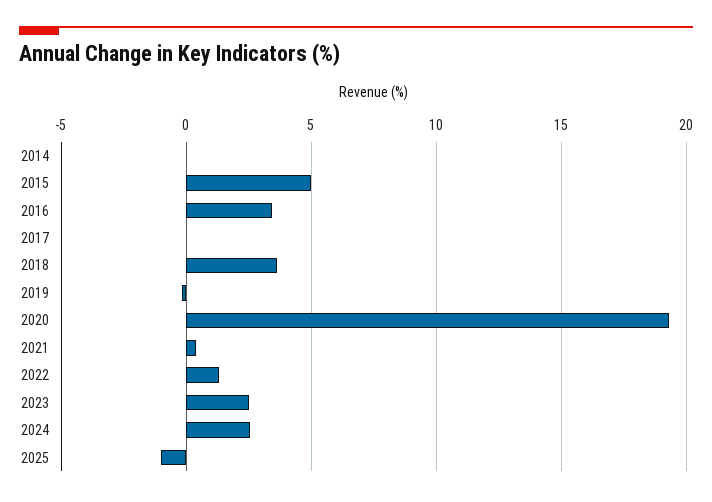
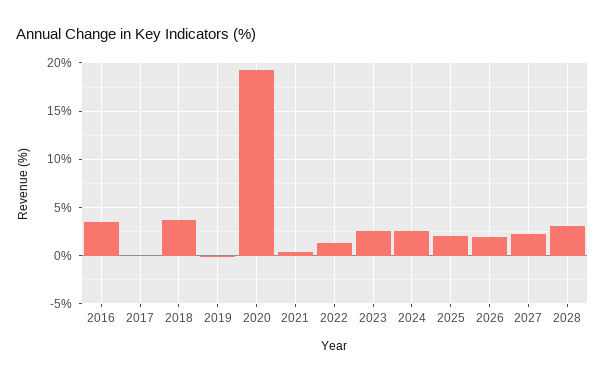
2014: 0 -> none
2015: 5 -> none
2025: -1 -> 2
2026: none -> 2
2027: none -> 2
2028: none -> 3

